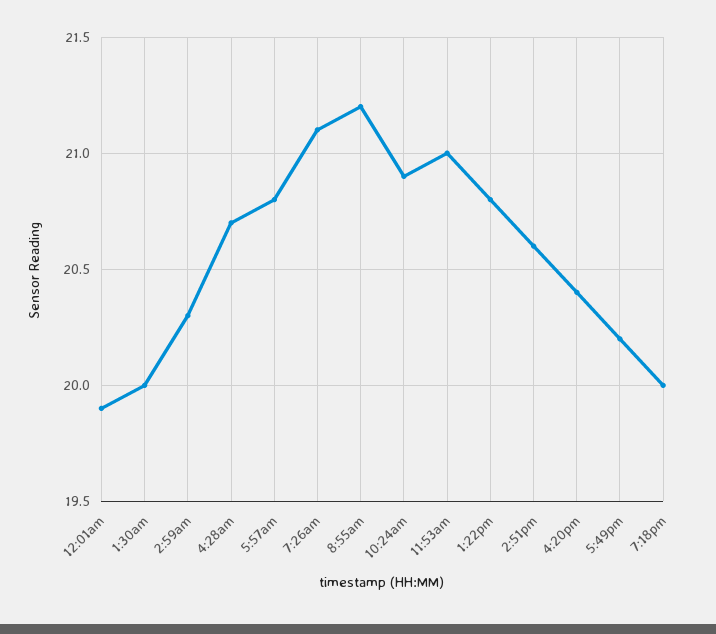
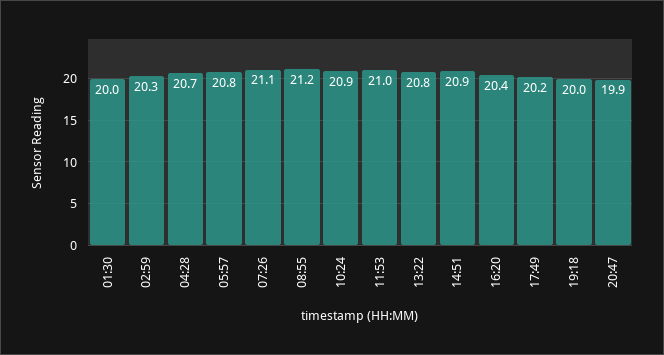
12:01am: 19.9 -> none
2:51pm: 20.6 -> 20.9
20:47: none -> 19.9

